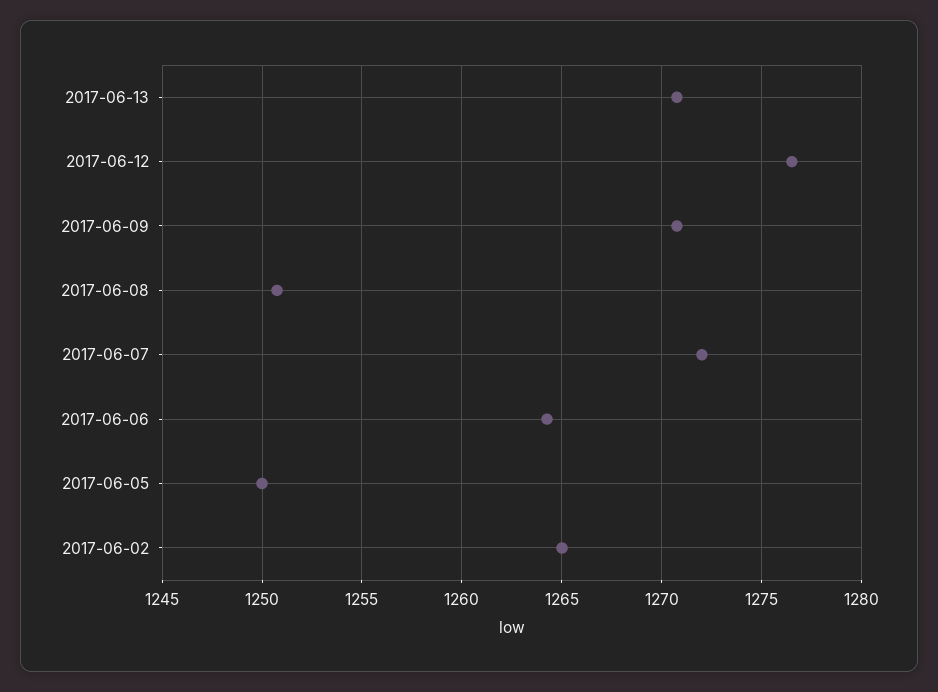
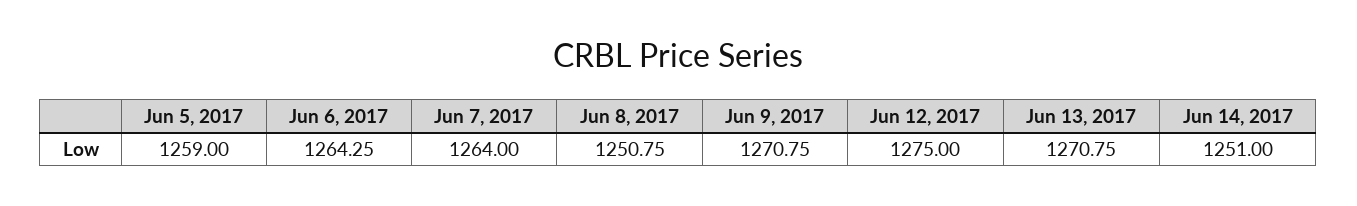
2017-06-12: 1276.5 -> 1275
2017-06-07: 1272 -> 1264
2017-06-05: 1250 -> 1259
2017-06-02: 1265 -> none
Jun 14, 2017: none -> 1251

